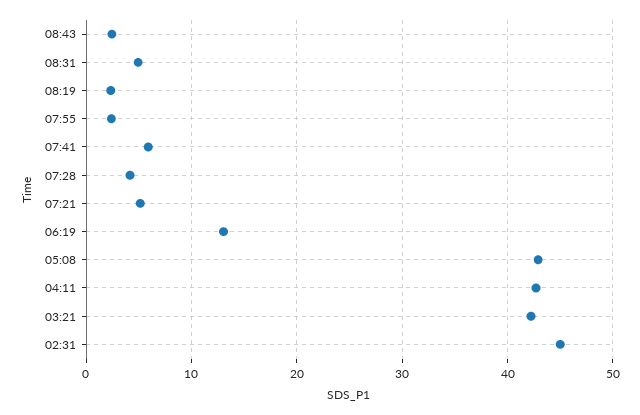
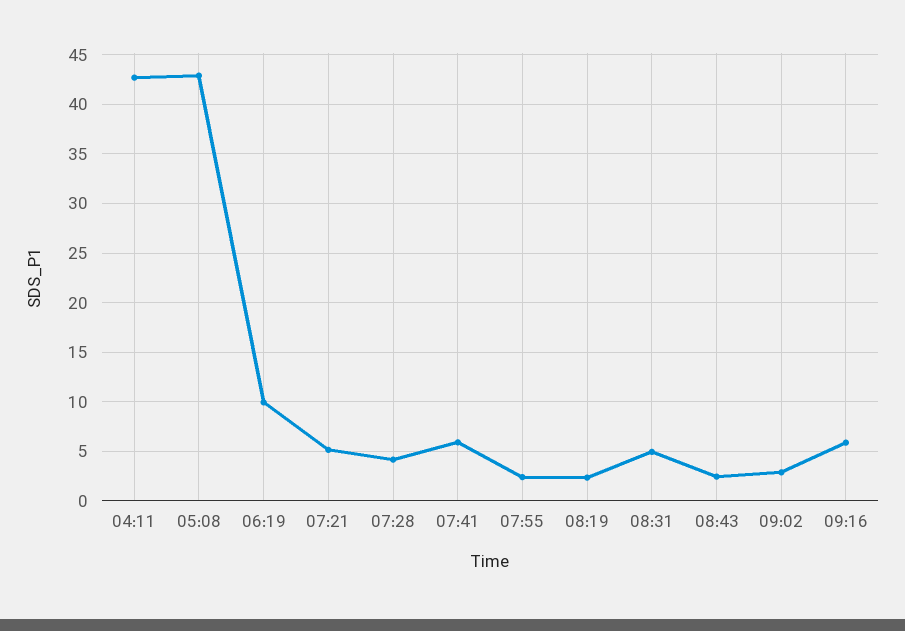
06:19: 13 -> 10
03:21: 42 -> none
02:31: 45 -> none
09:02: none -> 3
09:16: none -> 6

